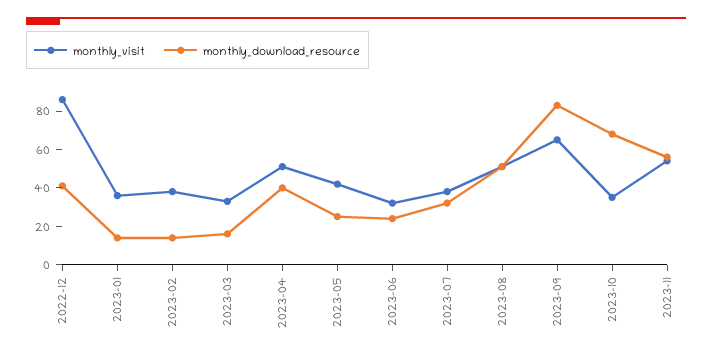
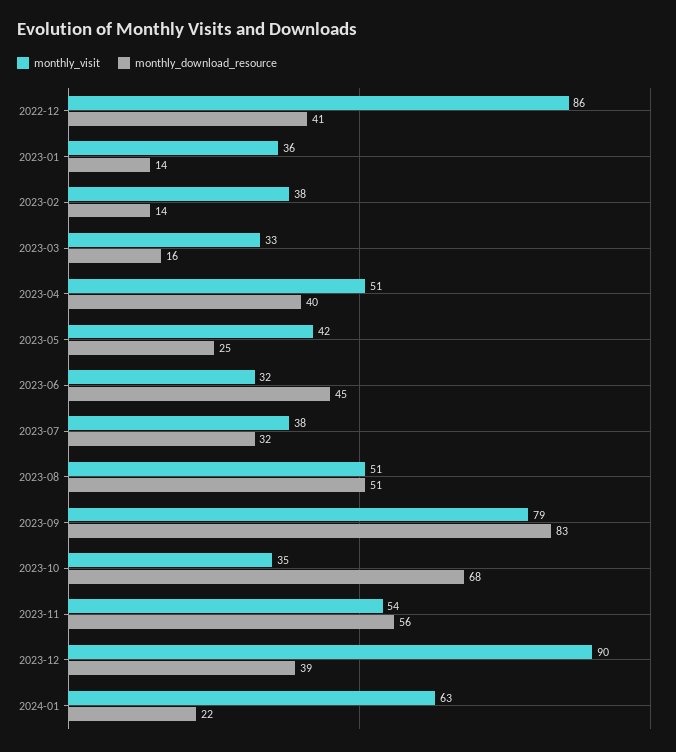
monthly_download_resource, 2023-06: 25 -> 45
monthly_visit, 2023-09: 65 -> 79
monthly_visit, 2023-12: none -> 90
monthly_download_resource, 2023-12: none -> 39
monthly_visit, 2024-01: none -> 63
monthly_download_resource, 2024-01: none -> 22

